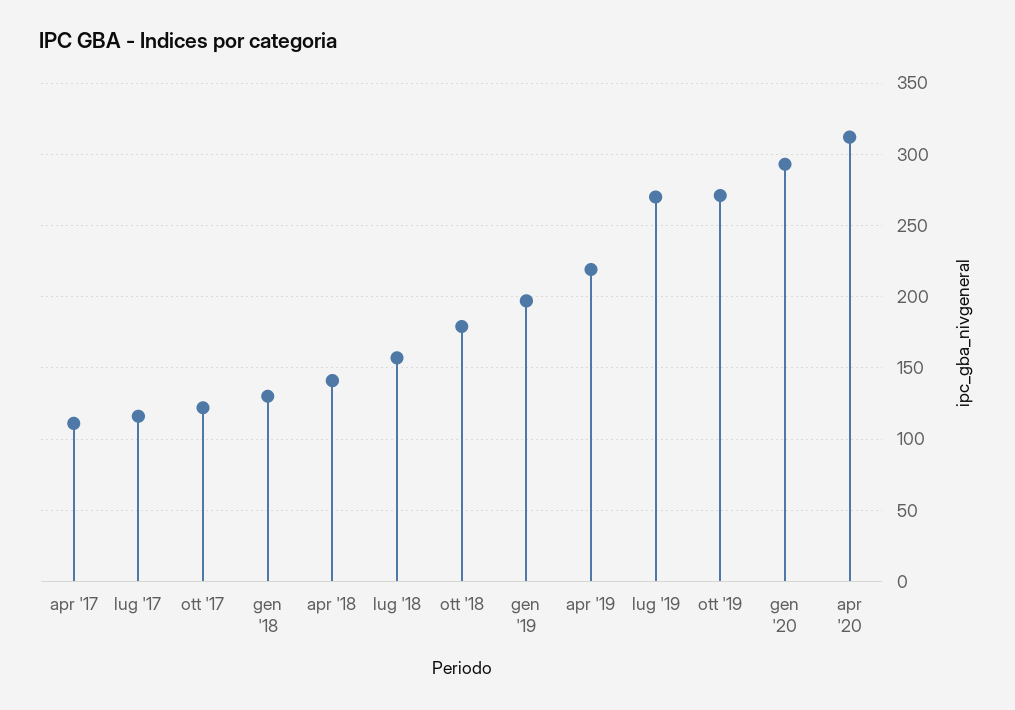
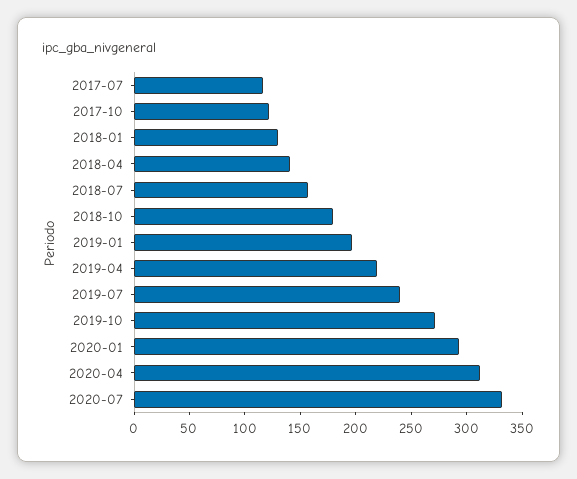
apr '17: 110 -> none
lug '19: 270 -> 240
2020-07: none -> 330

